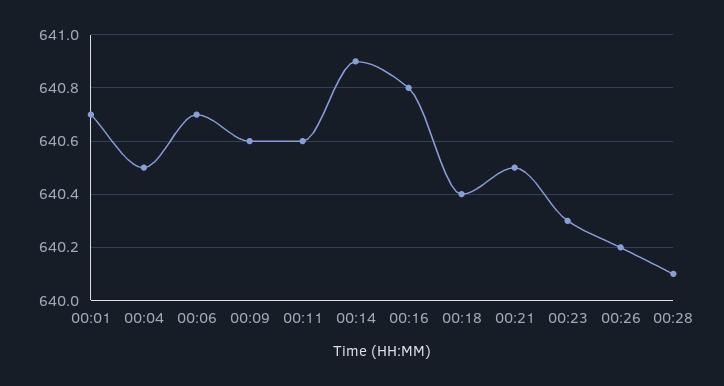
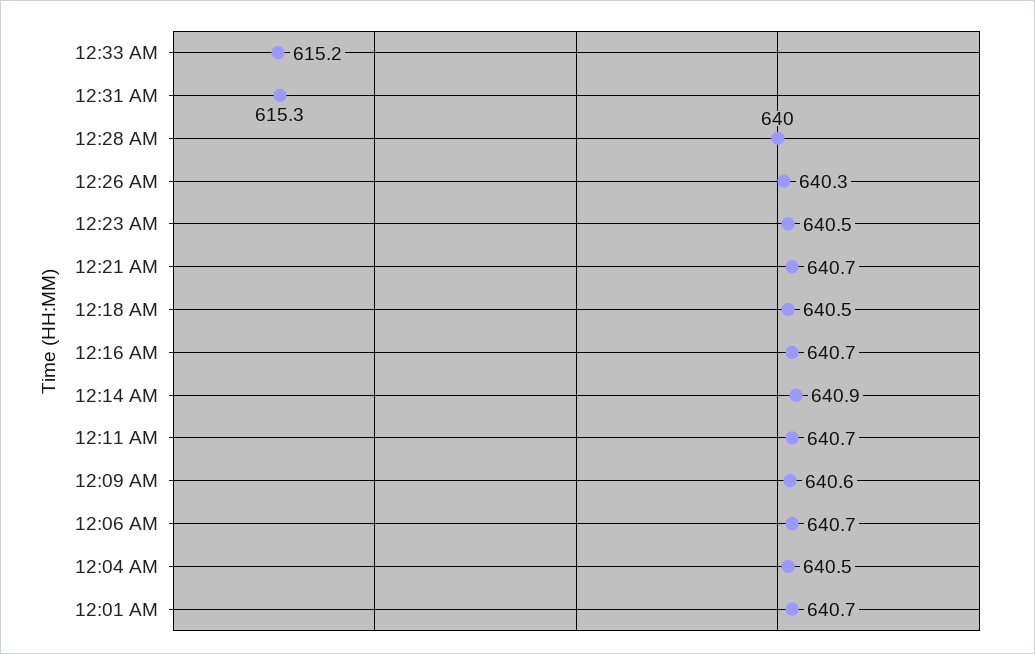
00:11: 640.6 -> 640.7
00:16: 640.8 -> 640.7
00:18: 640.4 -> 640.5
00:21: 640.5 -> 640.7
00:23: 640.3 -> 640.5
00:26: 640.2 -> 640.3
00:28: 640.1 -> 640
12:33 AM: none -> 615.2
12:31 AM: none -> 615.3

